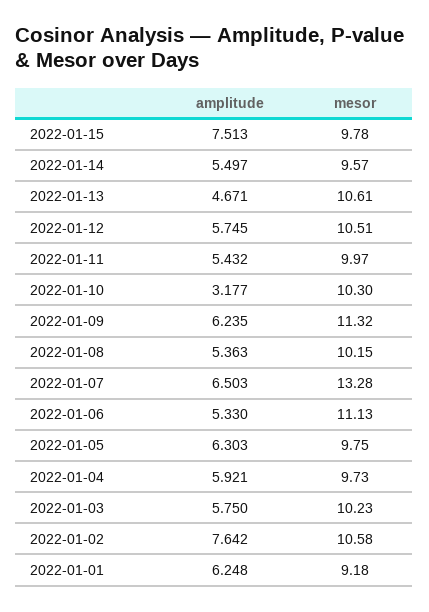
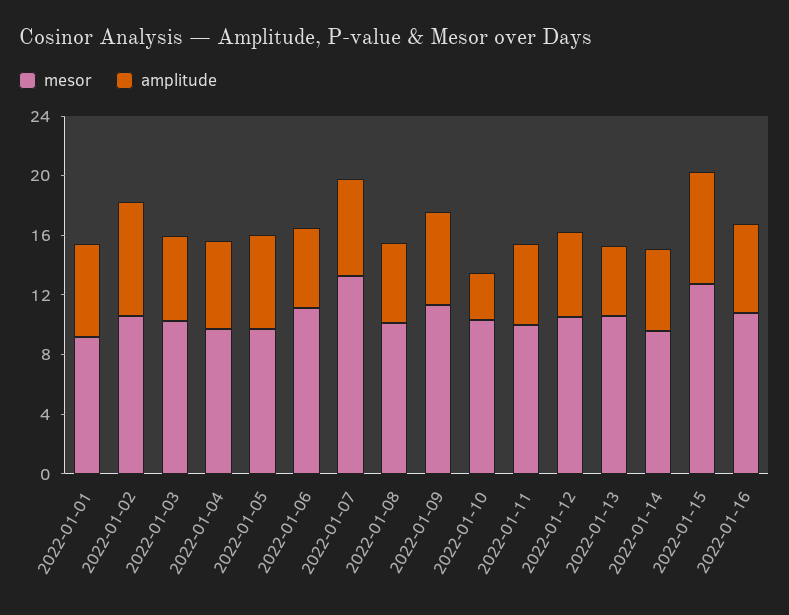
mesor, 2022-01-15: 9.78 -> 13
mesor, 2022-01-16: none -> 11
amplitude, 2022-01-16: none -> 6

